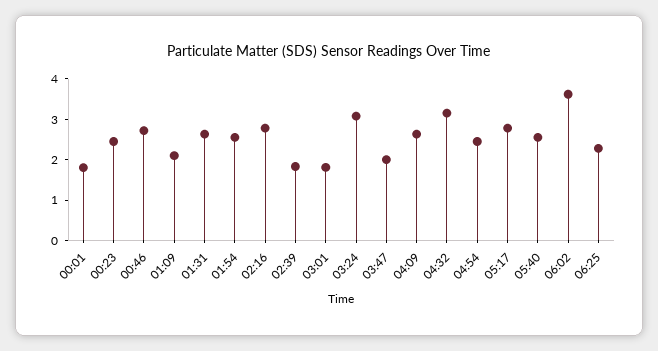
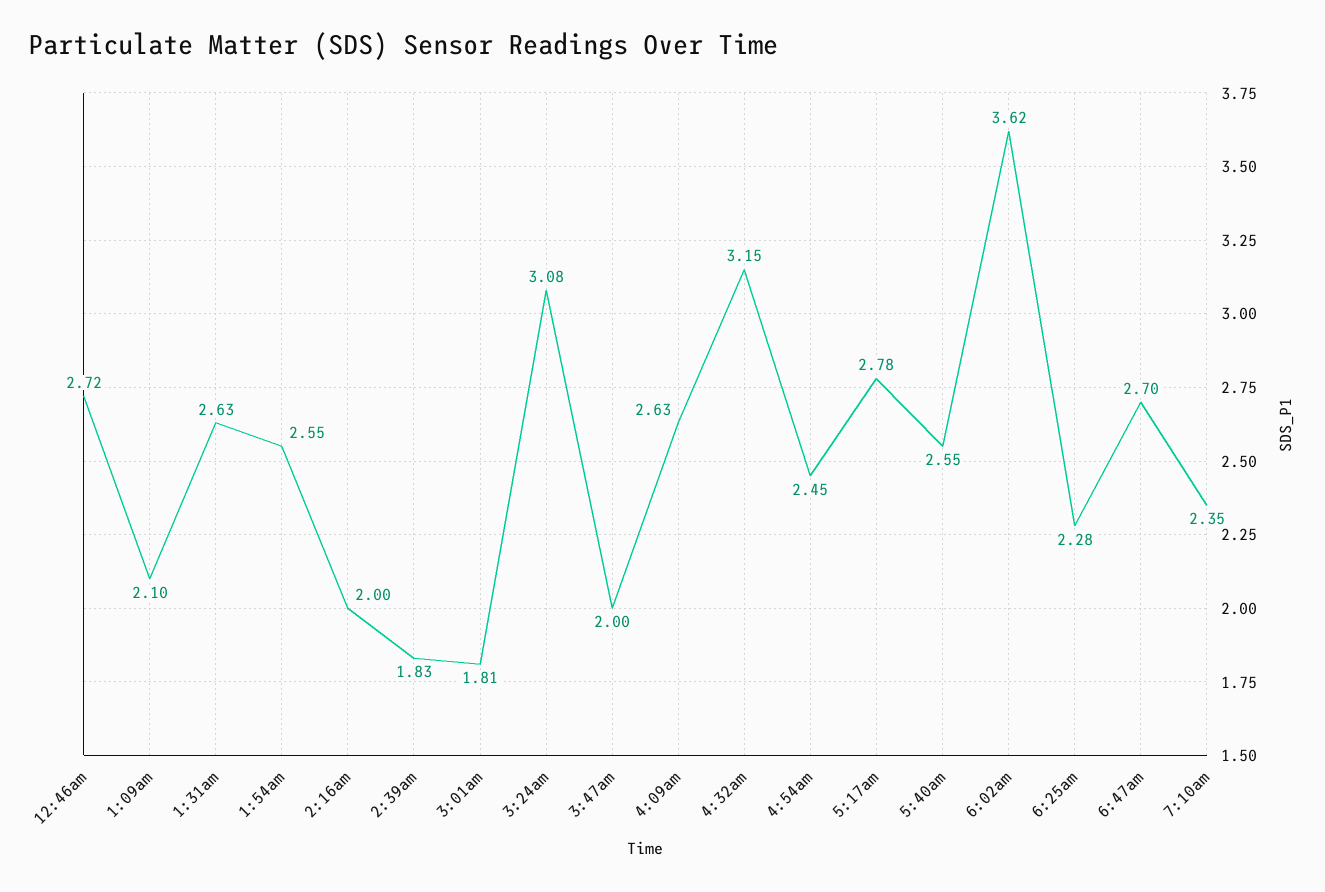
00:01: 1.8 -> none
00:23: 2.4 -> none
02:16: 2.8 -> 2
6:47am: none -> 2.7
7:10am: none -> 2.35

